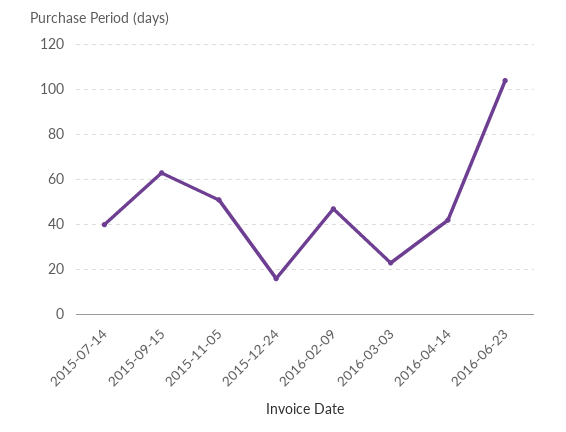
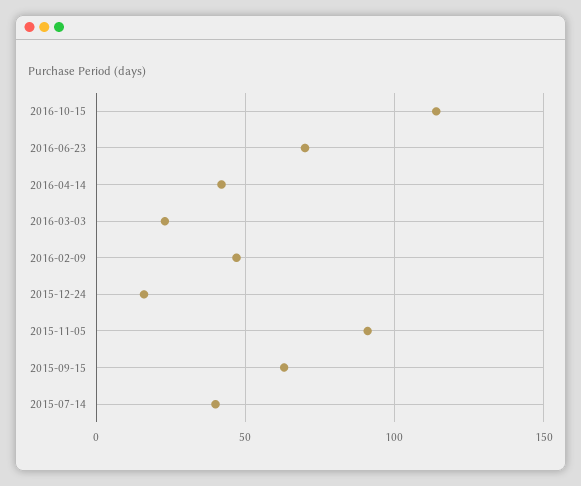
2015-11-05: 50 -> 90
2016-06-23: 105 -> 70
2016-10-15: none -> 115

